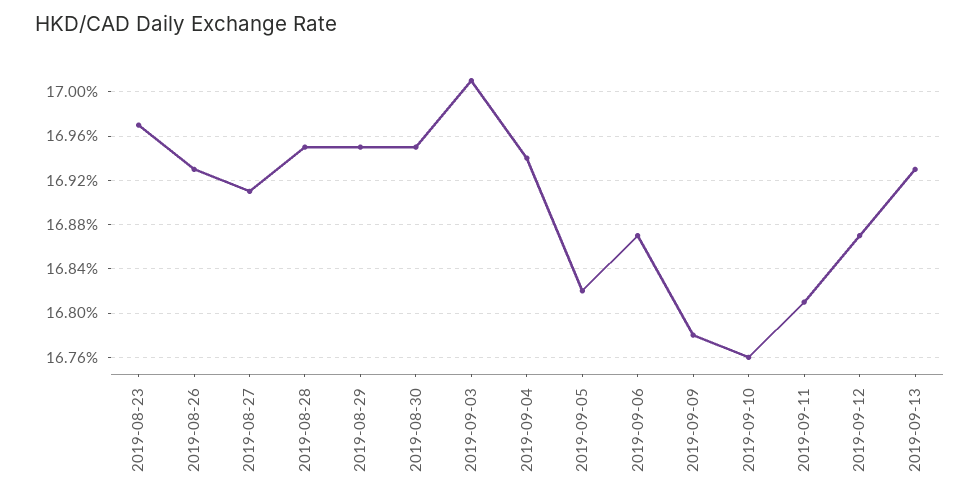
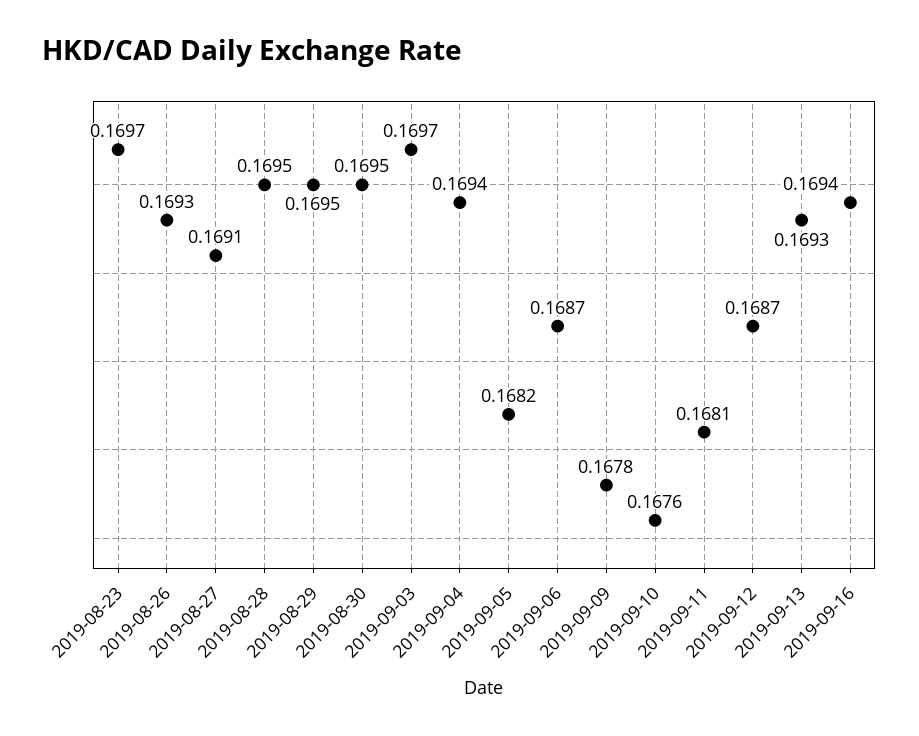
2019-09-03: 0.1701 -> 0.1697
2019-09-16: none -> 0.1694

